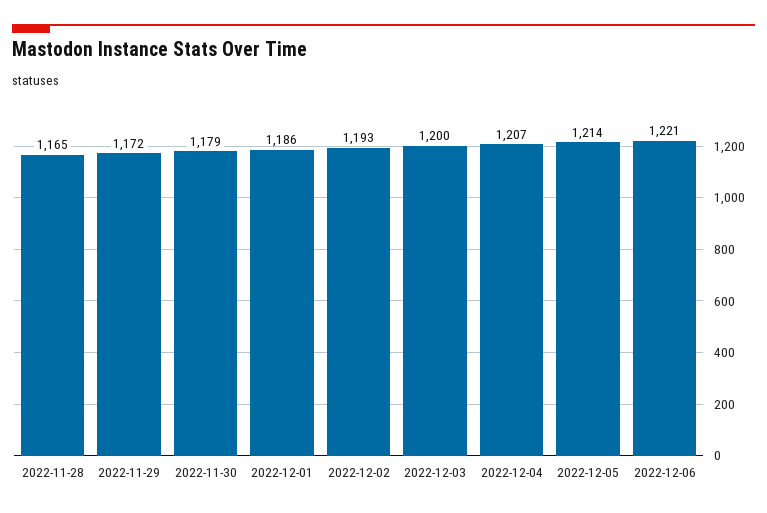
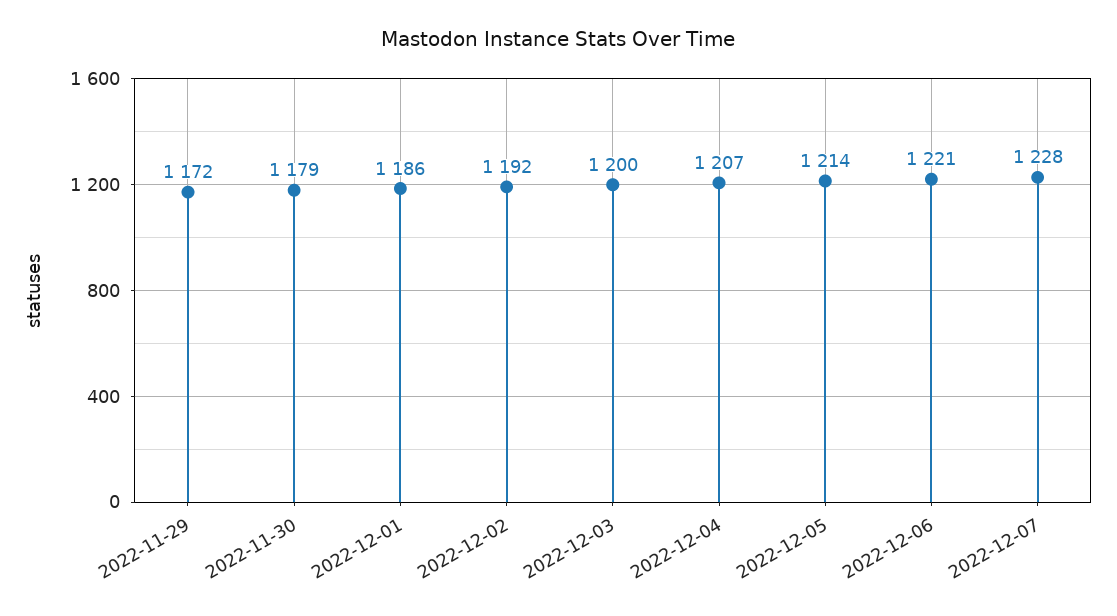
2022-11-28: 1165 -> none
2022-12-02: 1193 -> 1192
2022-12-07: none -> 1228

